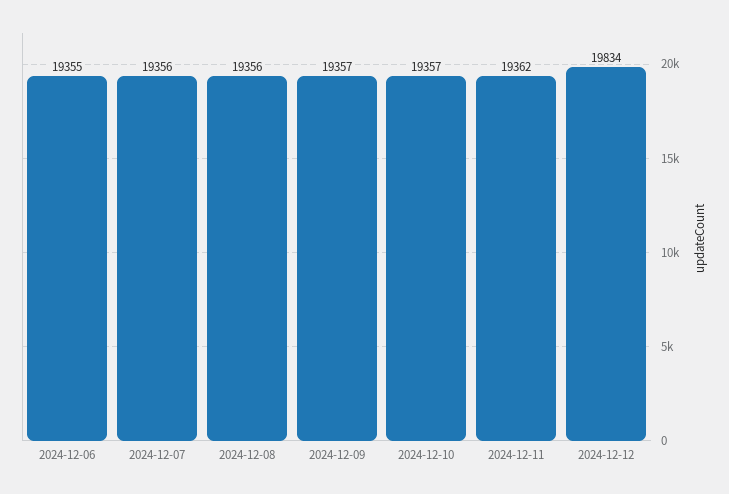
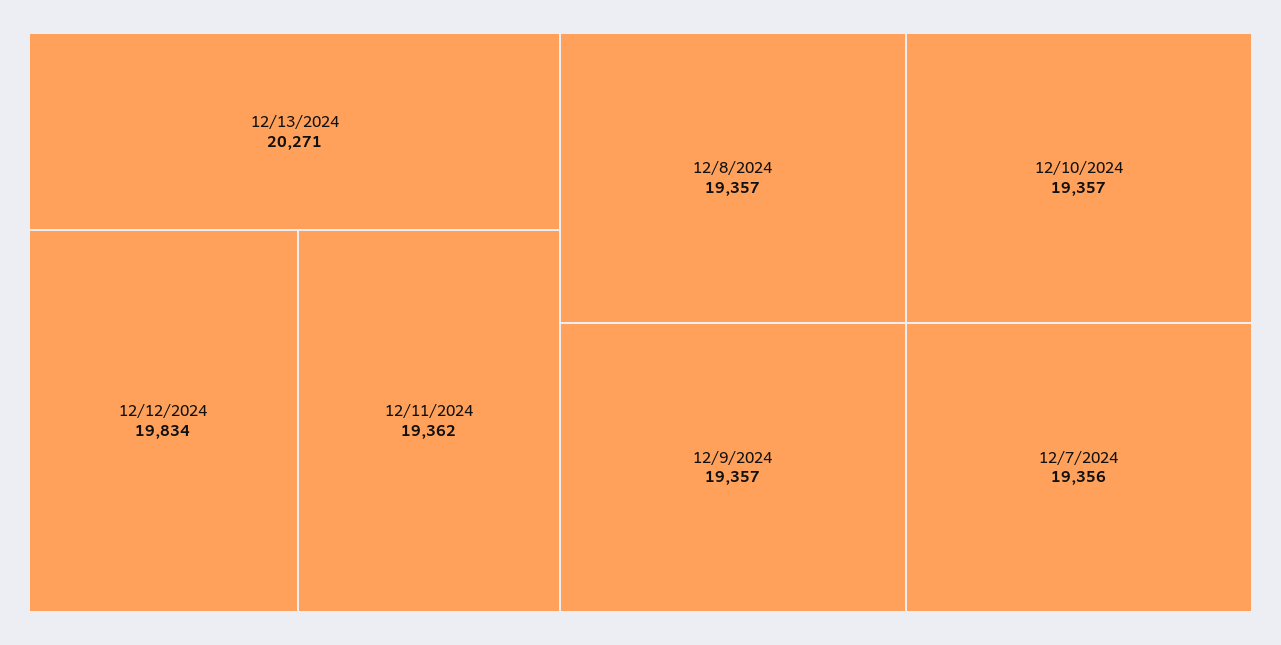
2024-12-06: 19355 -> none
2024-12-08: 19356 -> 19357
12/13/2024: none -> 20271

